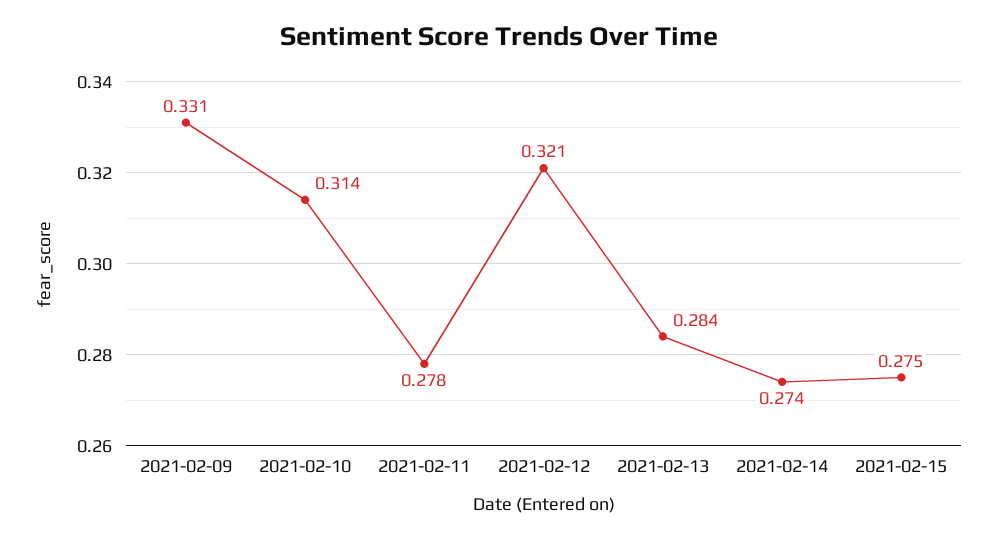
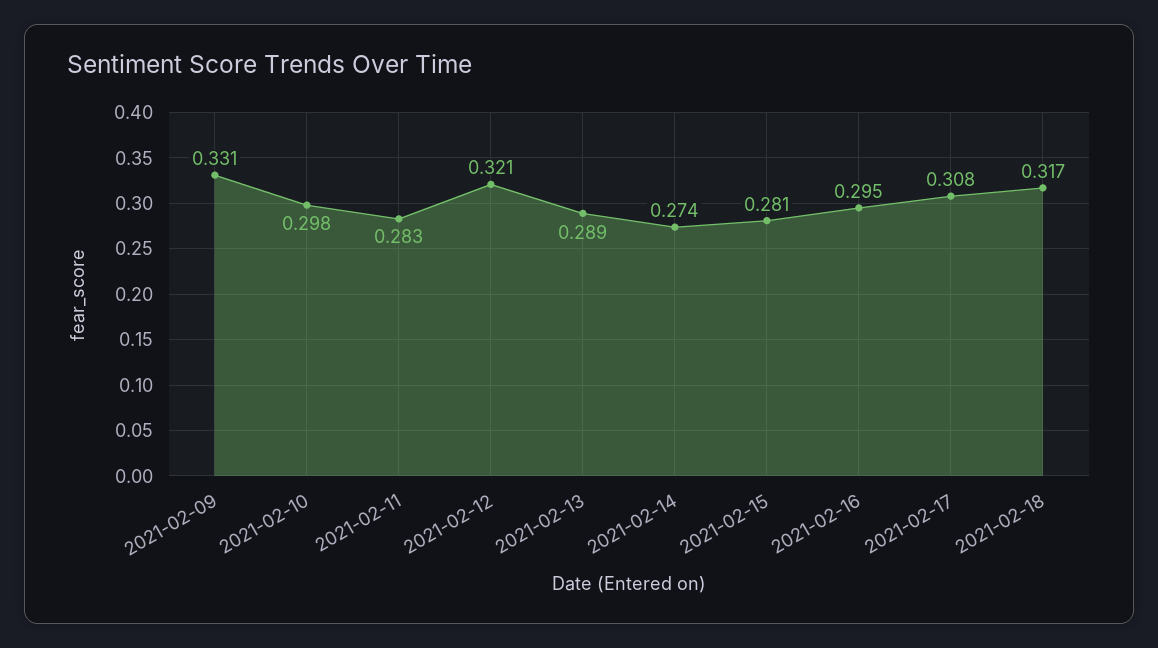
2021-02-10: 0.314 -> 0.298
2021-02-11: 0.278 -> 0.283
2021-02-13: 0.284 -> 0.289
2021-02-15: 0.275 -> 0.281
2021-02-16: none -> 0.295
2021-02-17: none -> 0.308
2021-02-18: none -> 0.317

